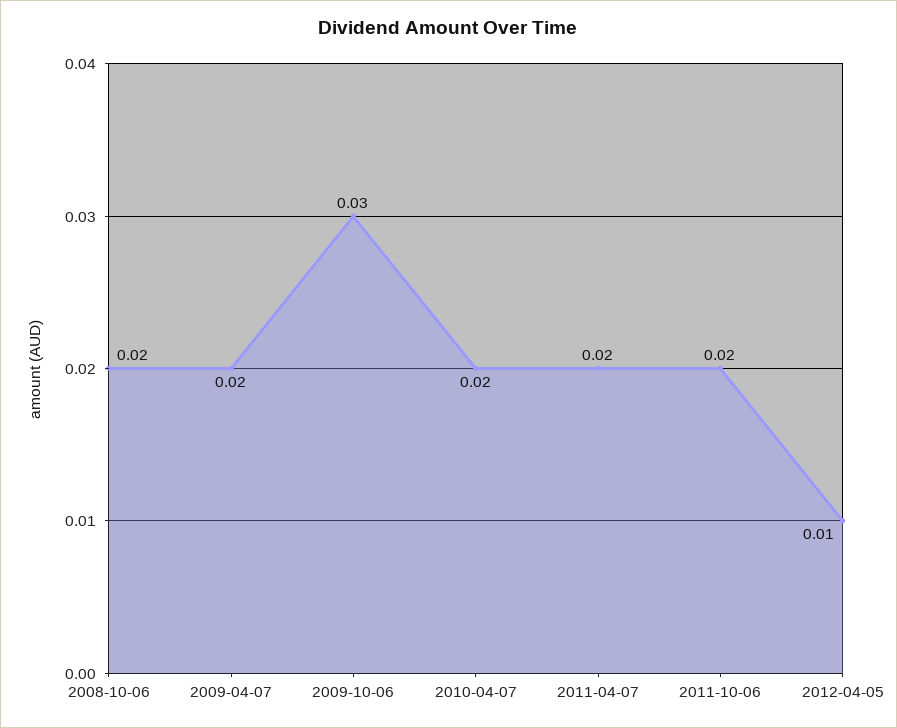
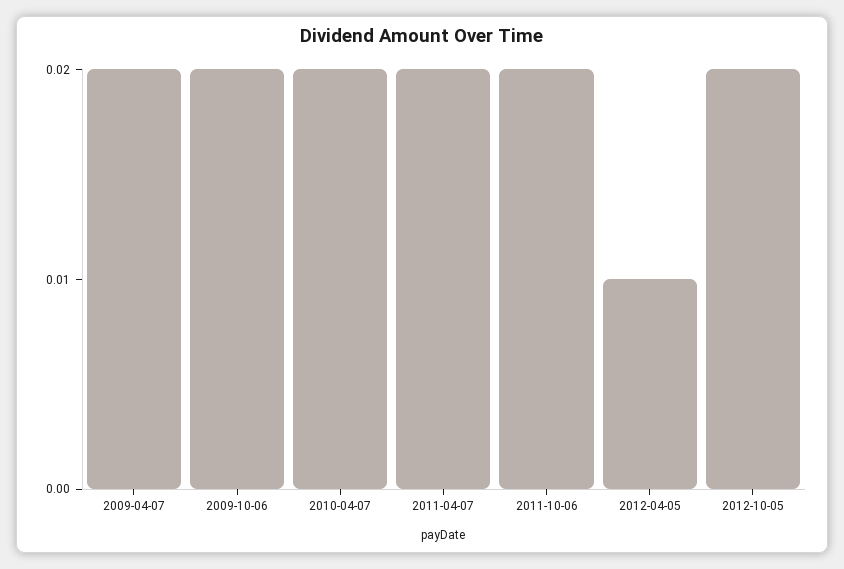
2008-10-06: 0.02 -> none
2009-10-06: 0.03 -> 0.02
2012-10-05: none -> 0.02

